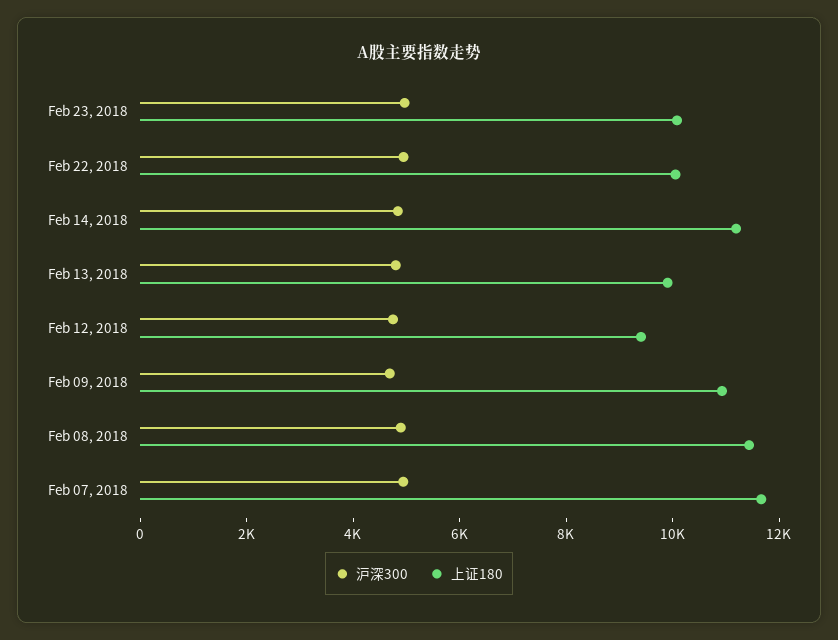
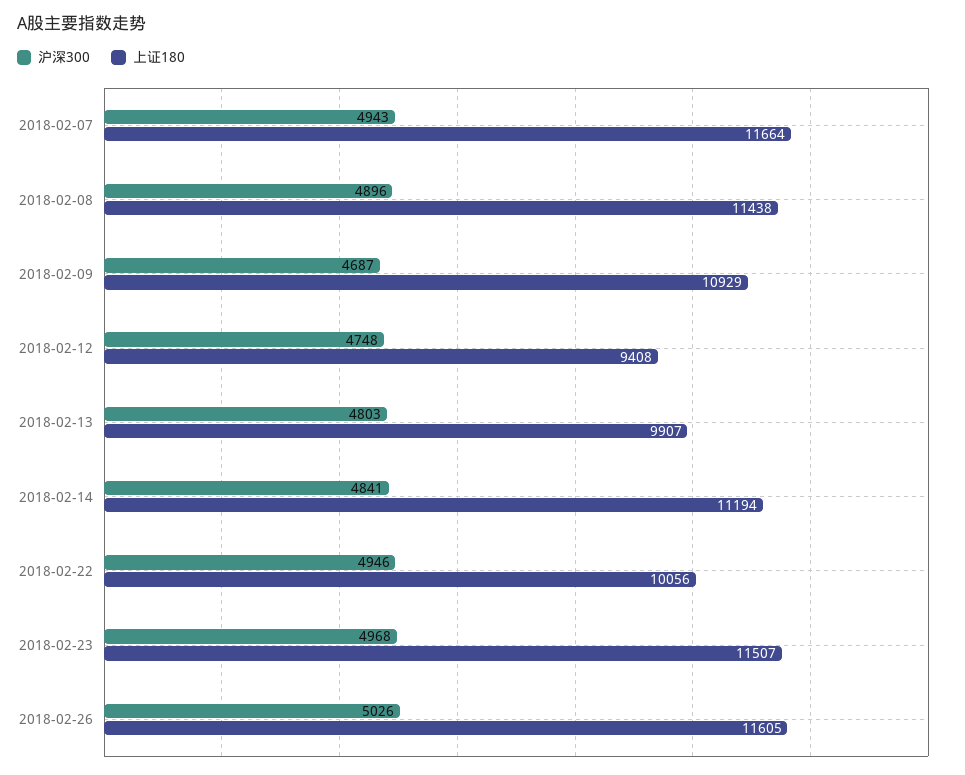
上证180, Feb 23, 2018: 10000 -> 11507
沪深300, 2018-02-26: none -> 5026
上证180, 2018-02-26: none -> 11605

